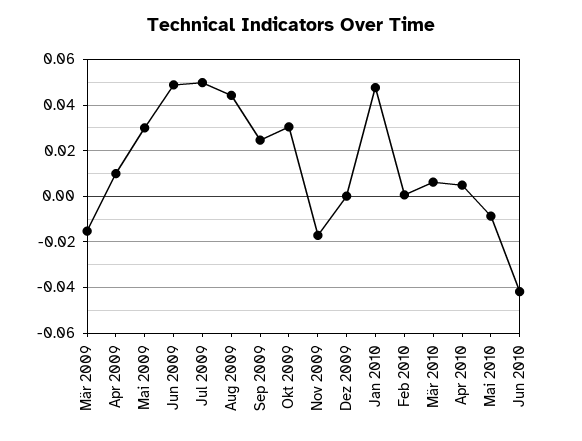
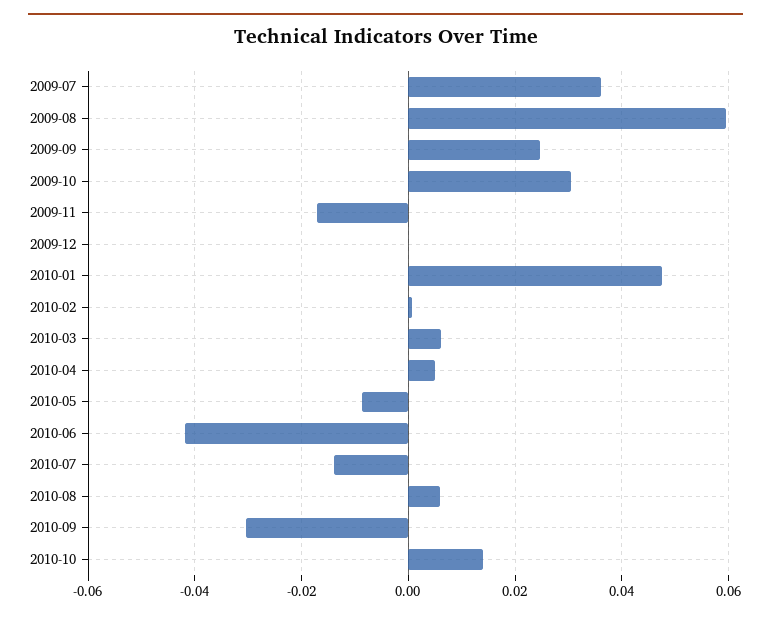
Mär 2009: -0.015 -> none
Apr 2009: 0.01 -> none
Mai 2009: 0.03 -> none
Jun 2009: 0.05 -> none
Jul 2009: 0.05 -> 0.036
Aug 2009: 0.045 -> 0.06
2010-07: none -> -0.014
2010-08: none -> 0.006
2010-09: none -> -0.03
2010-10: none -> 0.014

